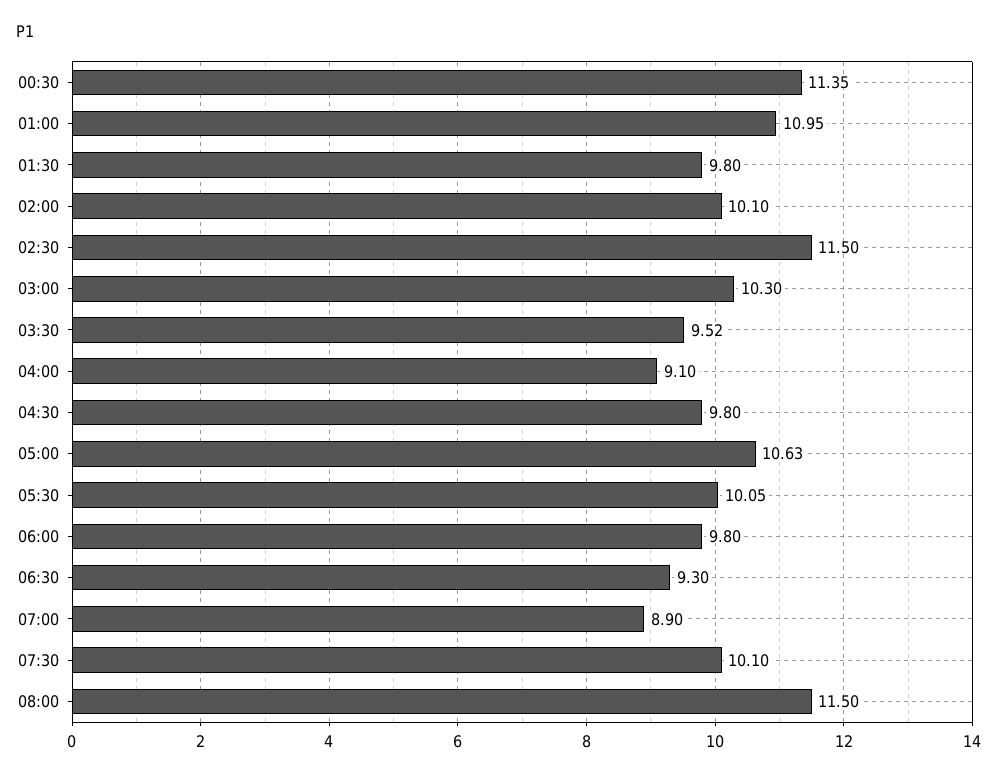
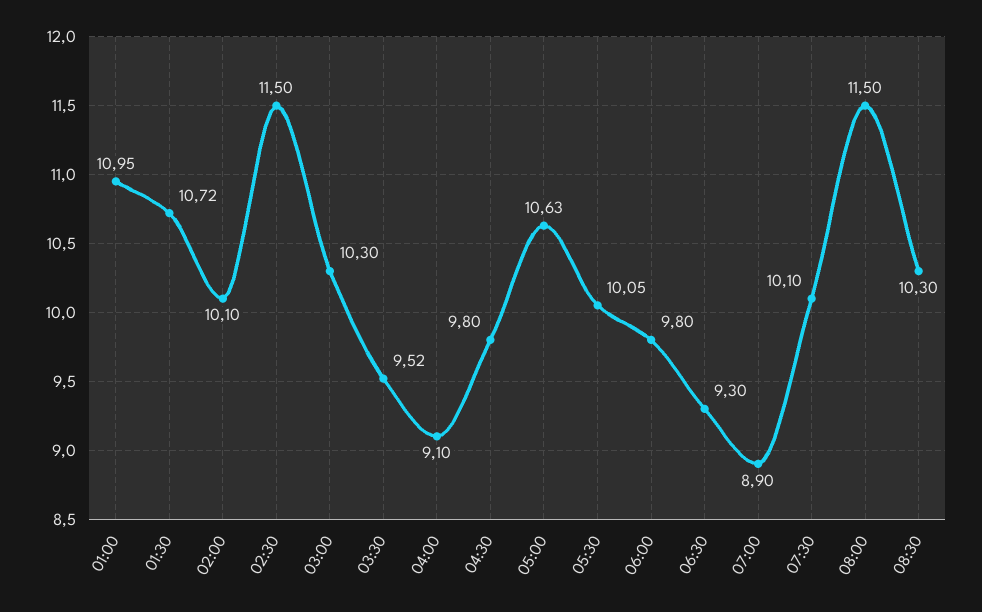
00:30: 11.35 -> none
01:30: 9.8 -> 10.72
08:30: none -> 10.3

